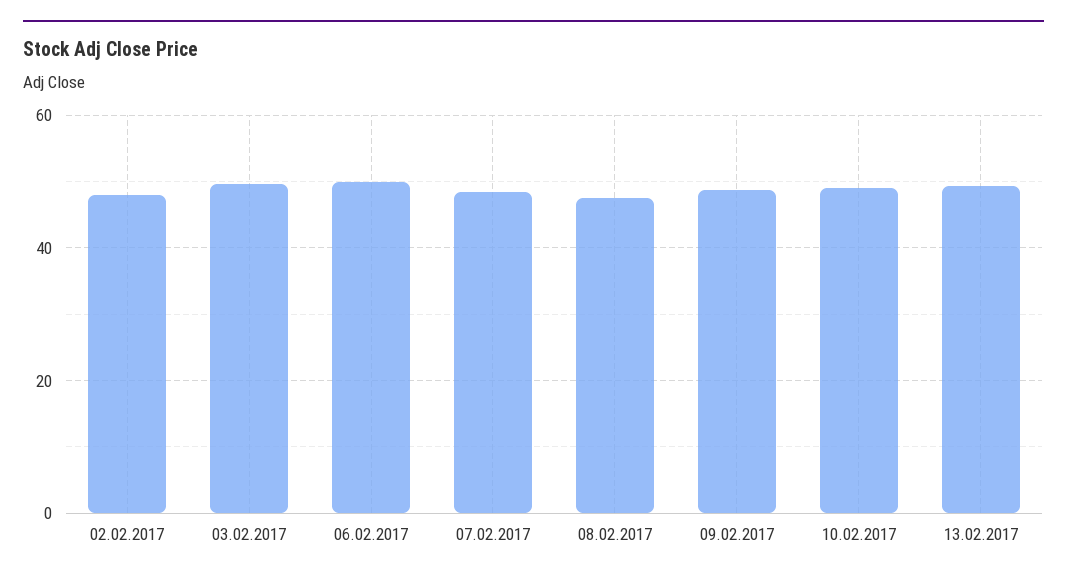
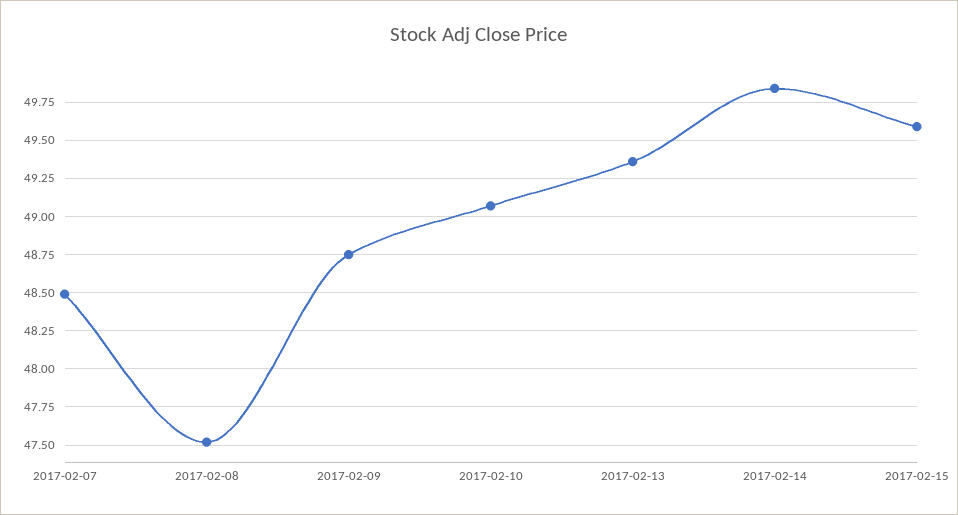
02.02.2017: 48 -> none
03.02.2017: 50 -> none
06.02.2017: 50 -> none
2017-02-14: none -> 49.85
2017-02-15: none -> 49.6

